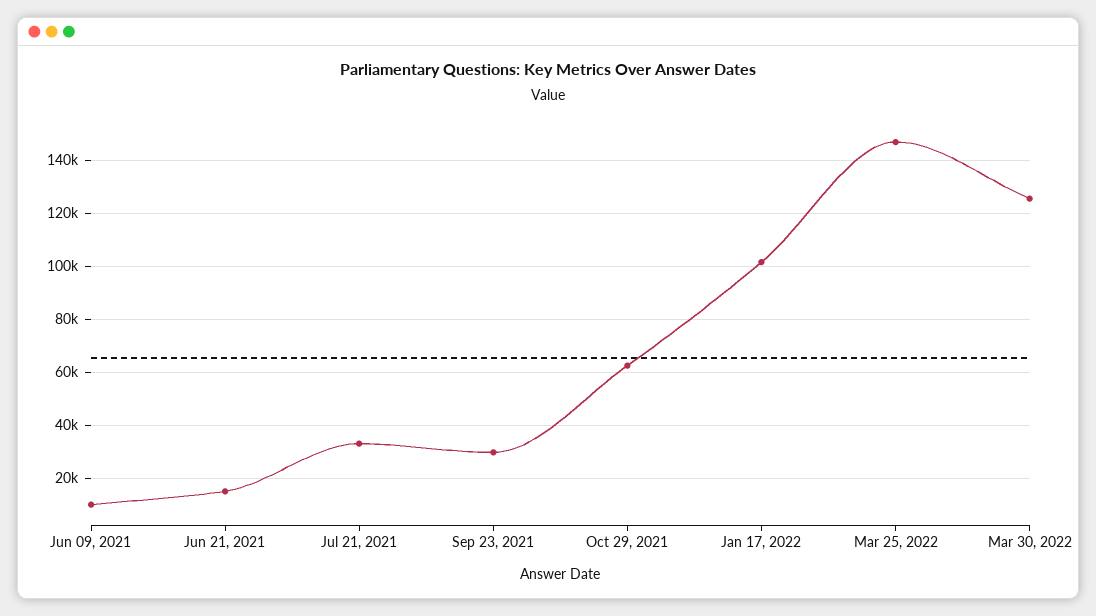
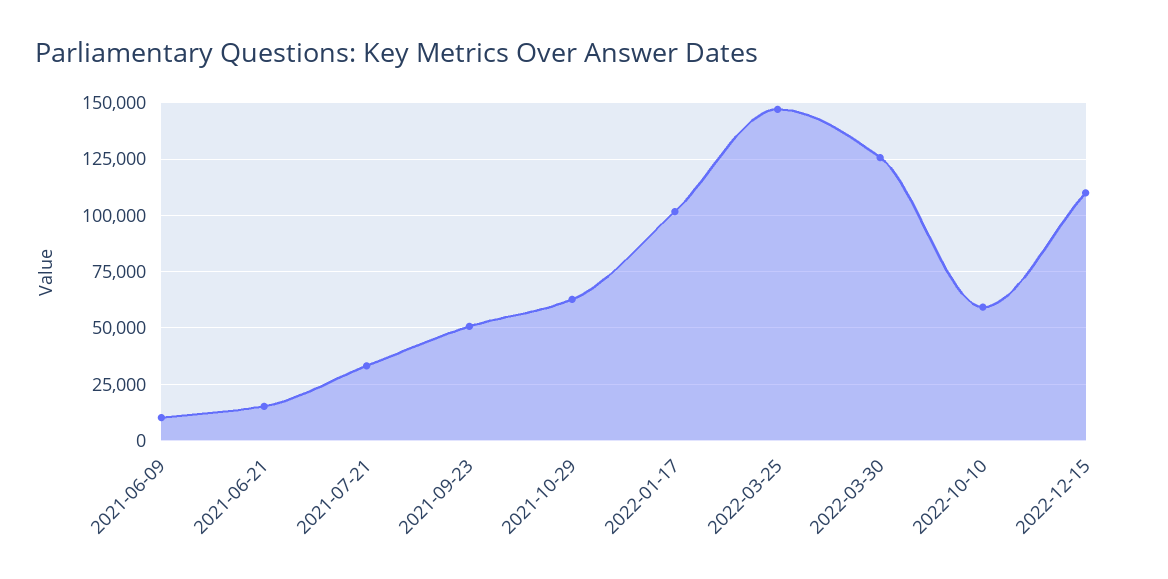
Sep 23, 2021: 30000 -> 50000
2022-10-10: none -> 60000
2022-12-15: none -> 110000

